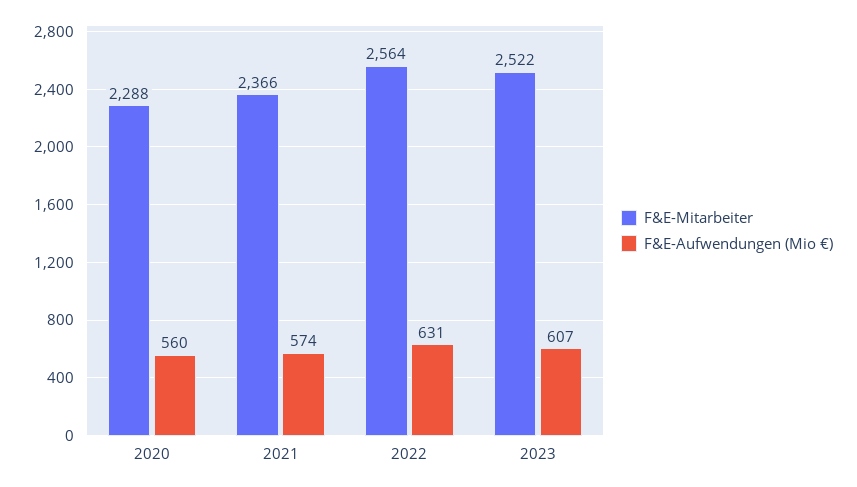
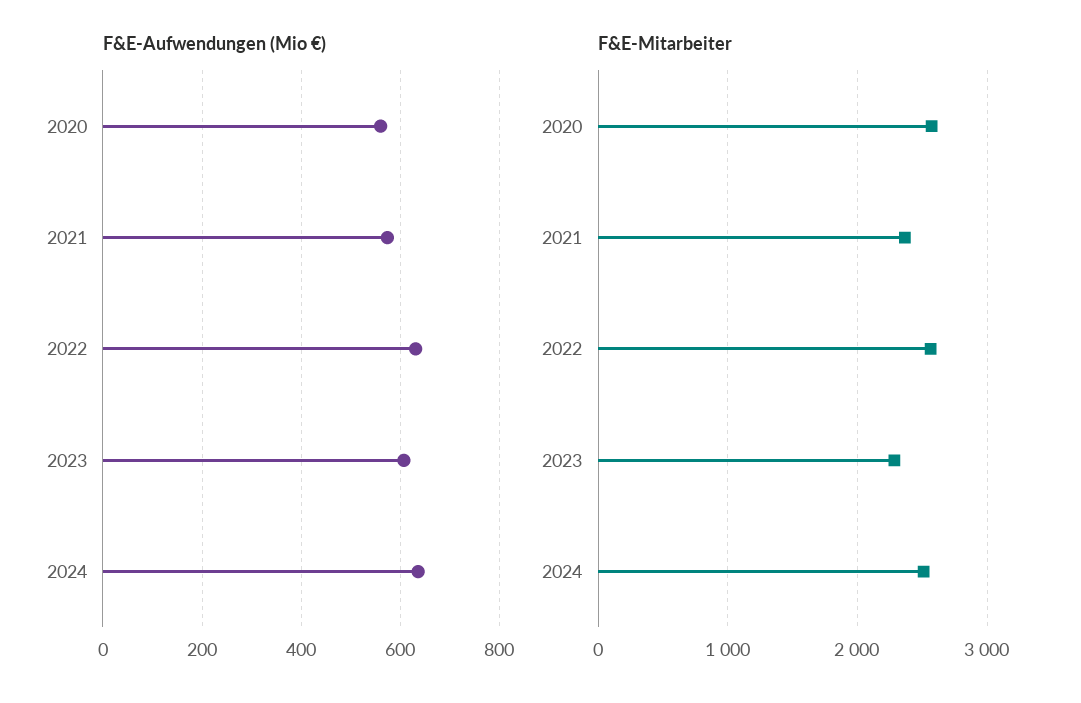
F&E-Mitarbeiter, 2020: 2288 -> 2600
F&E-Mitarbeiter, 2023: 2522 -> 2300
F&E-Aufwendungen (Mio €), 2024: none -> 640
F&E-Mitarbeiter, 2024: none -> 2500

